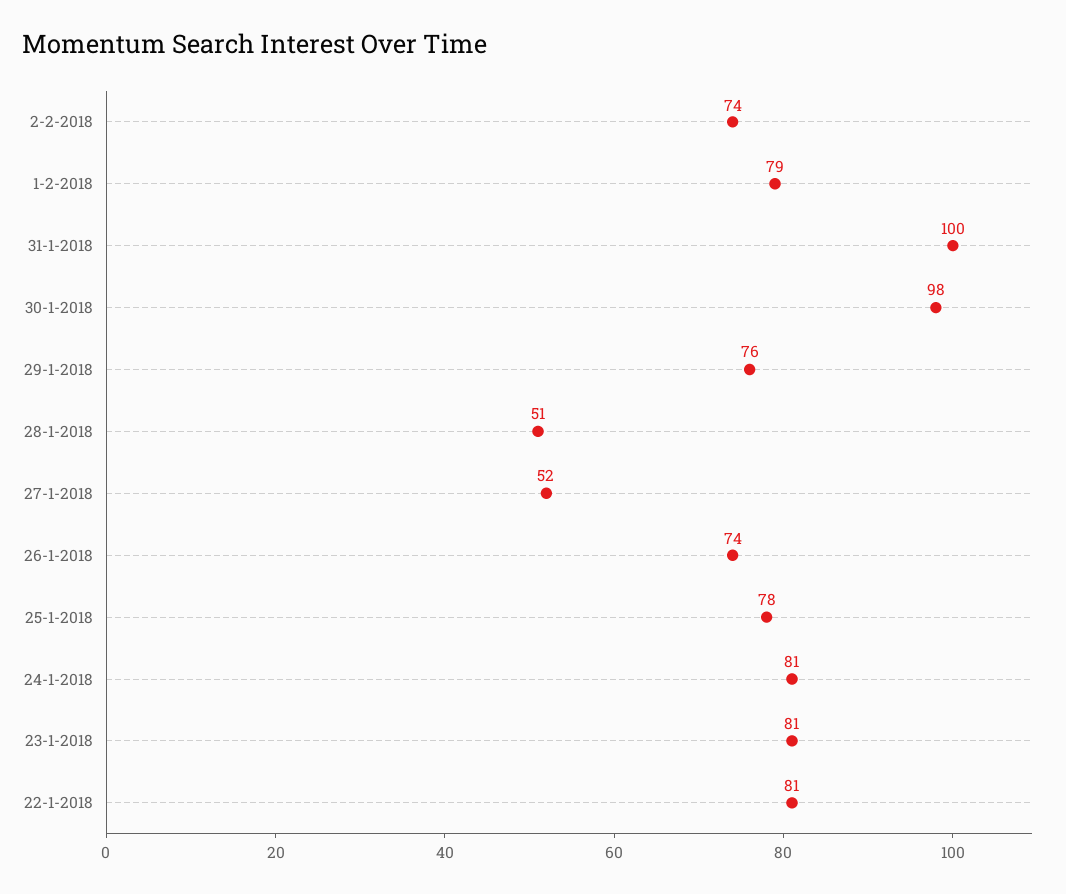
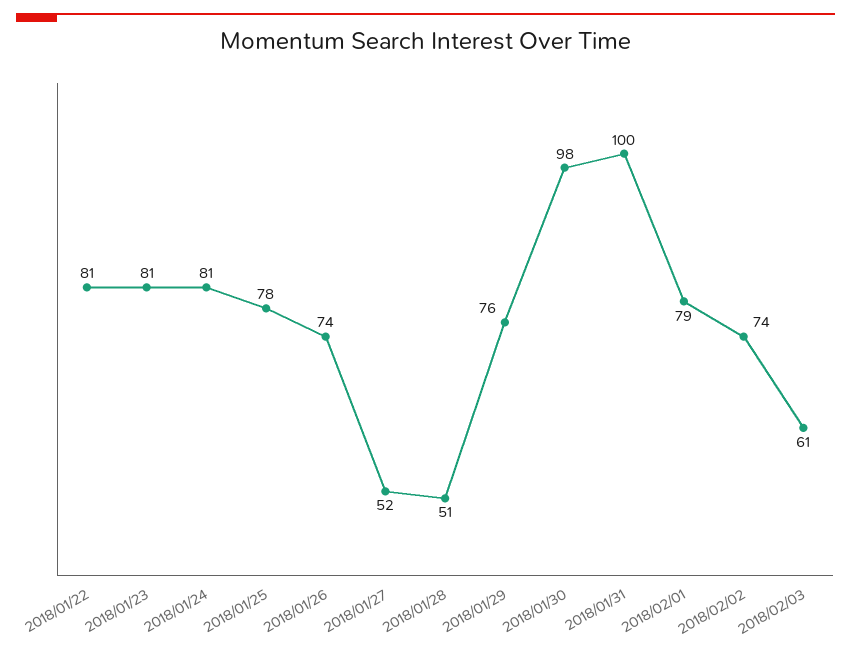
2018/02/03: none -> 61

